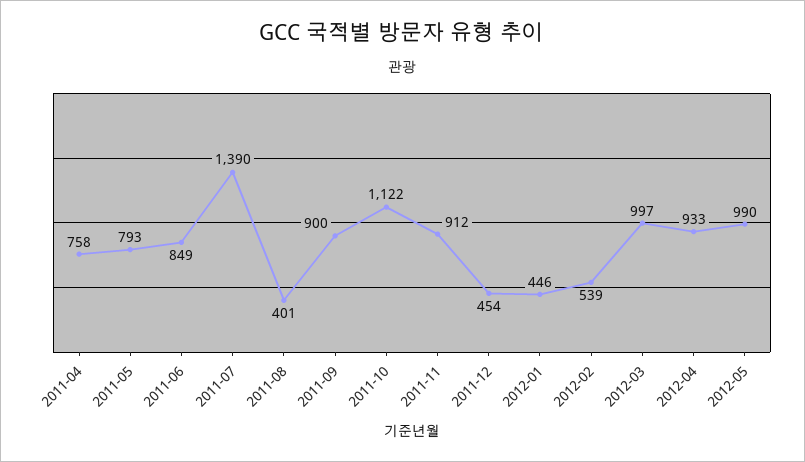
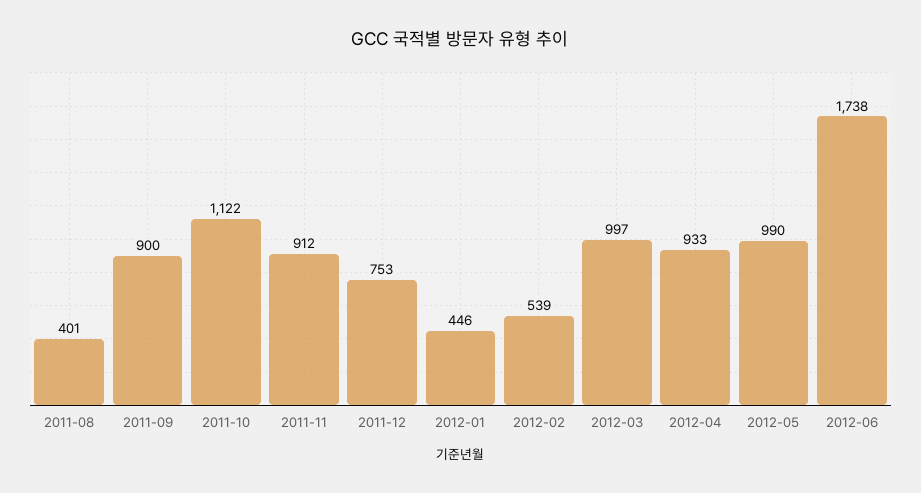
2011-04: 758 -> none
2011-05: 793 -> none
2011-06: 849 -> none
2011-07: 1390 -> none
2011-12: 454 -> 753
2012-06: none -> 1738

